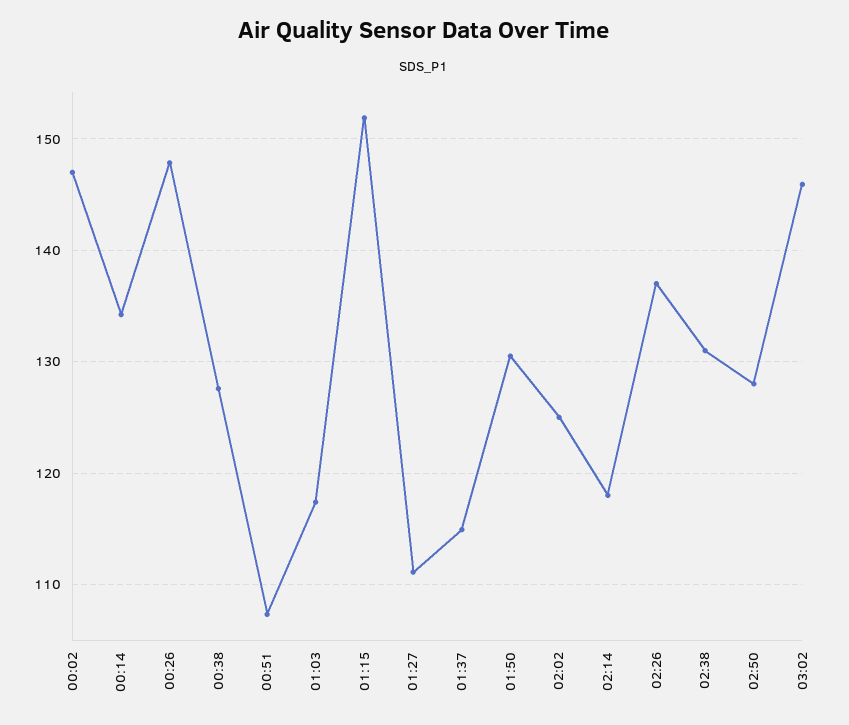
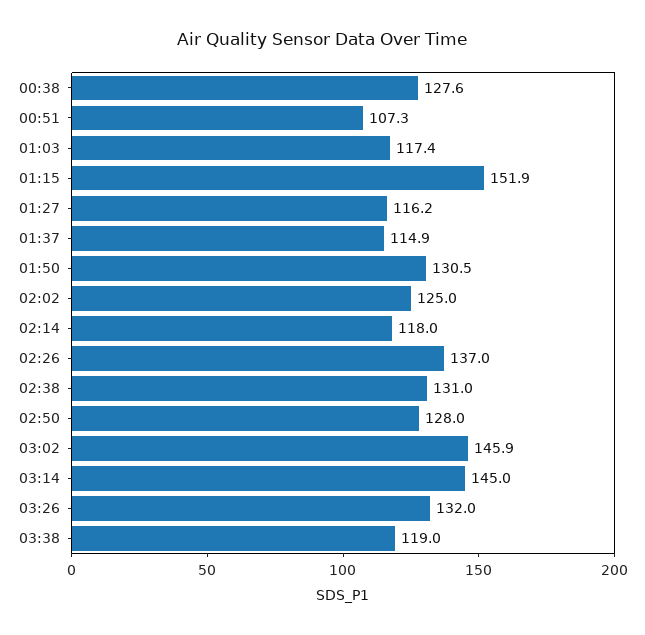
00:02: 147 -> none
00:14: 134 -> none
00:26: 148 -> none
01:27: 111 -> 116.2
03:14: none -> 145
03:26: none -> 132
03:38: none -> 119

